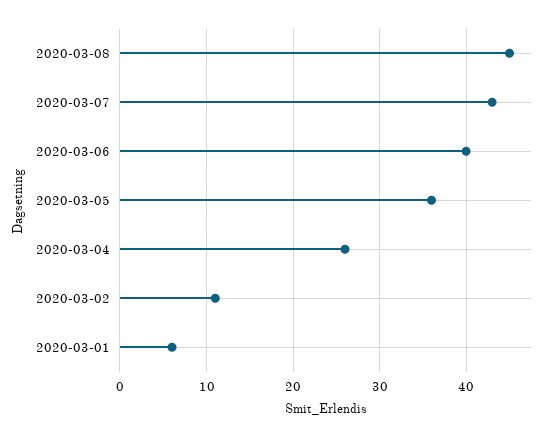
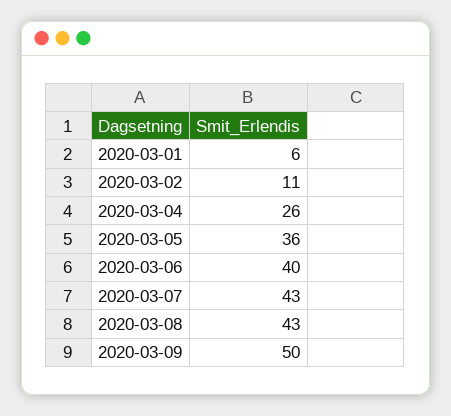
2020-03-08: 45 -> 43
2020-03-09: none -> 50

